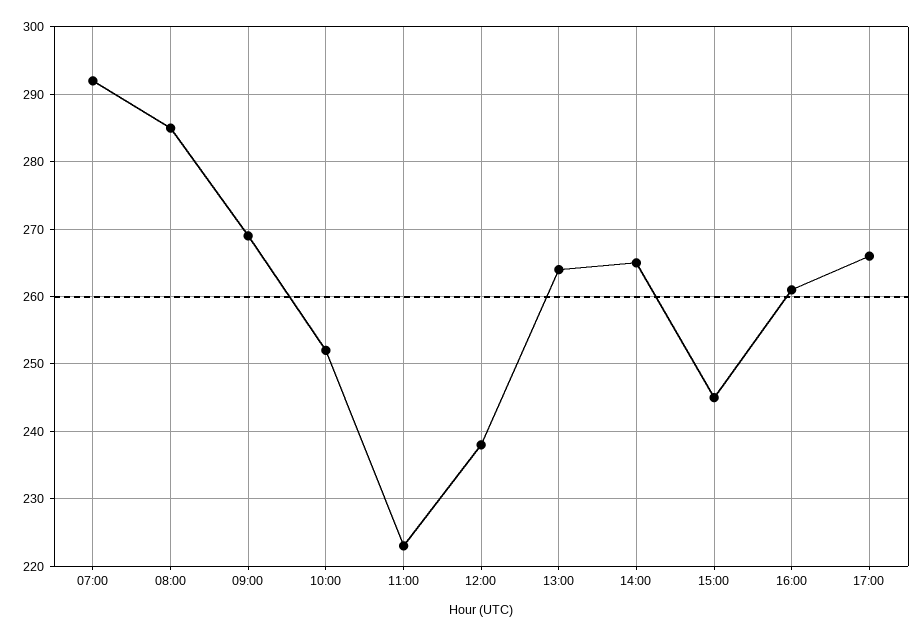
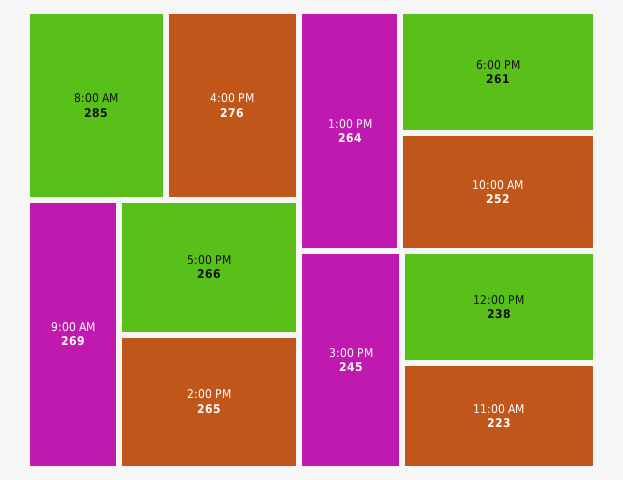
07:00: 292 -> none
16:00: 261 -> 276
6:00 PM: none -> 261

